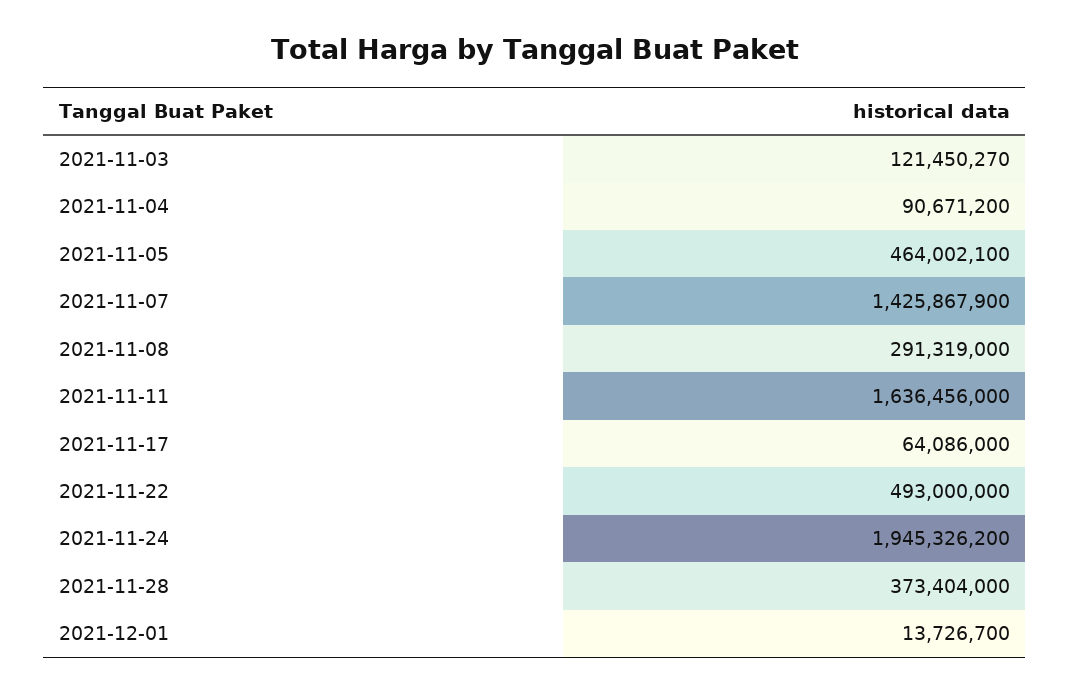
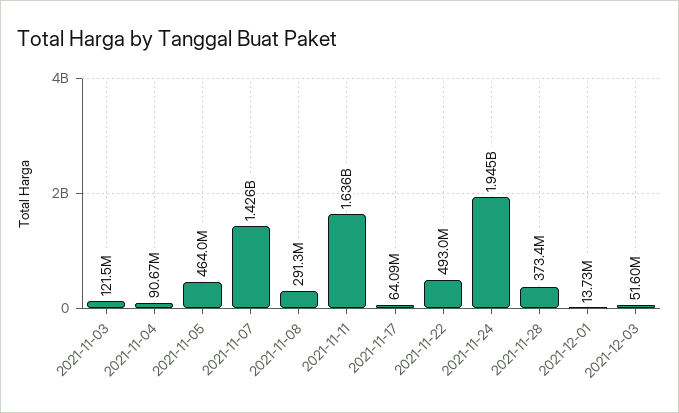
2021-12-03: none -> 51600000

